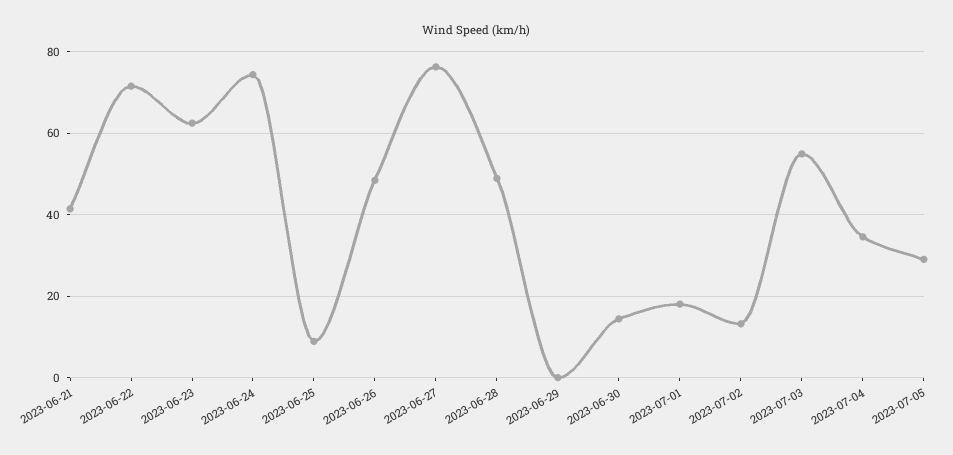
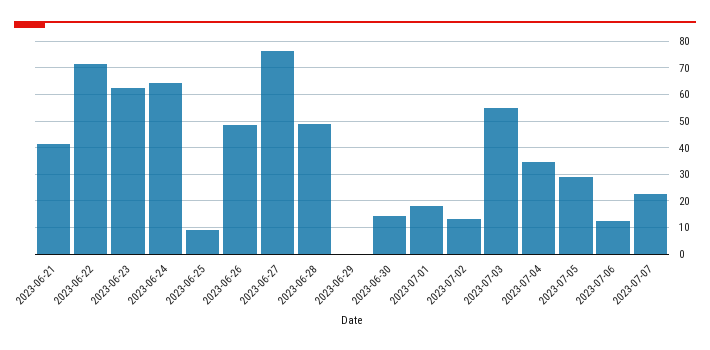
2023-06-24: 74 -> 65
2023-07-06: none -> 12.5
2023-07-07: none -> 22.5

